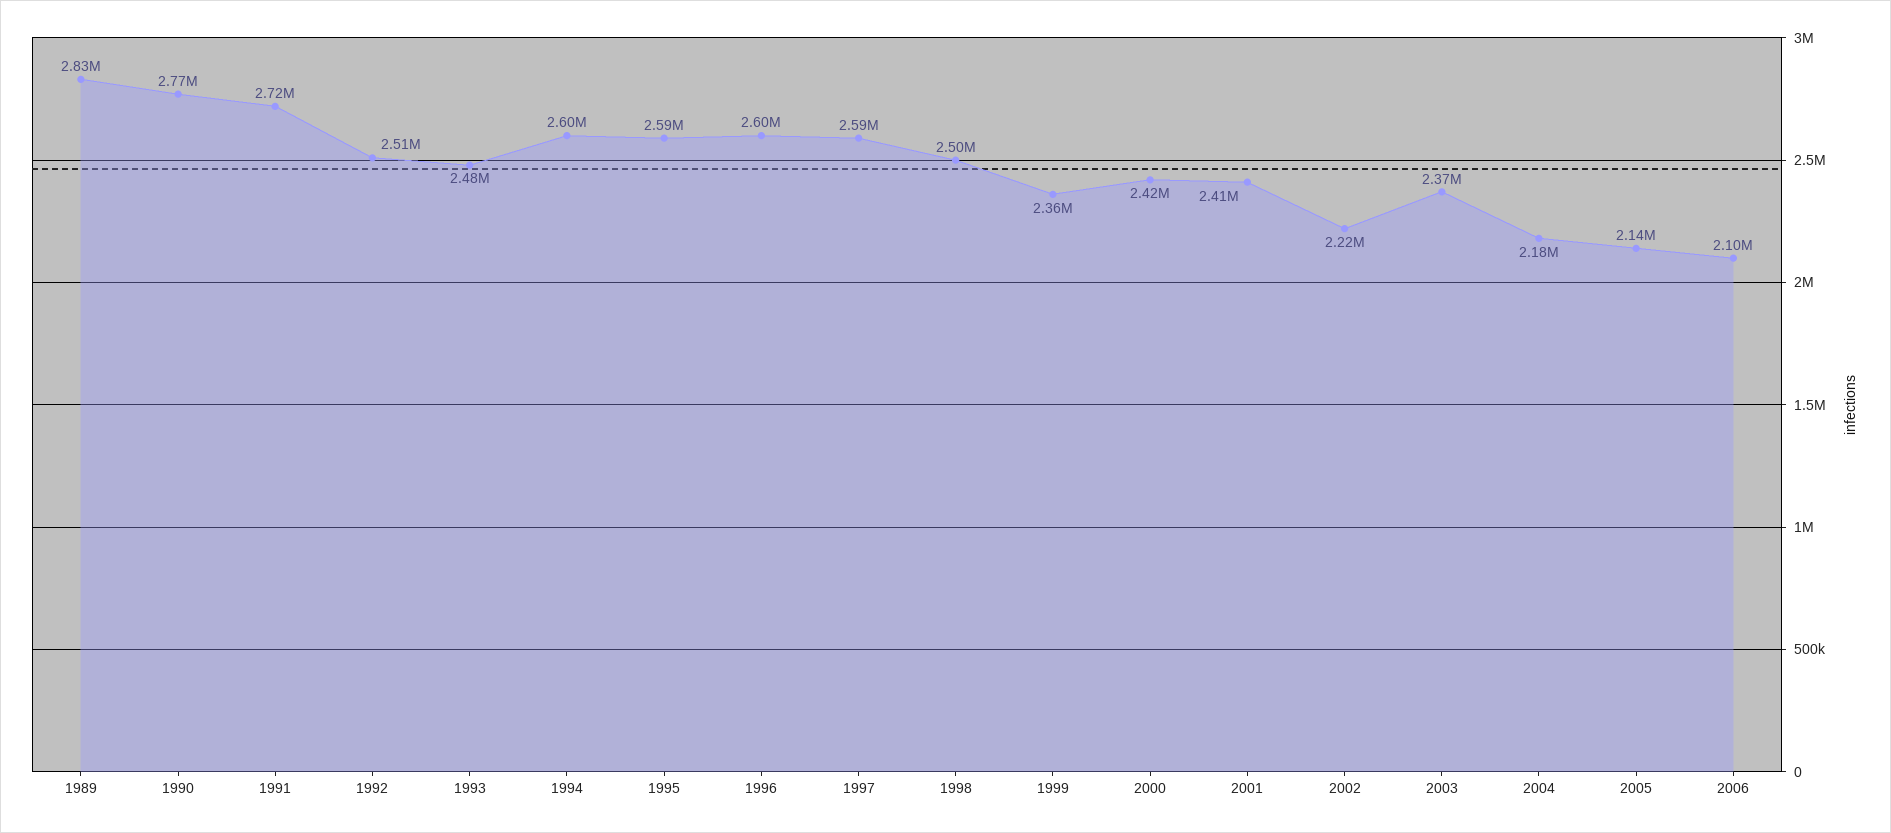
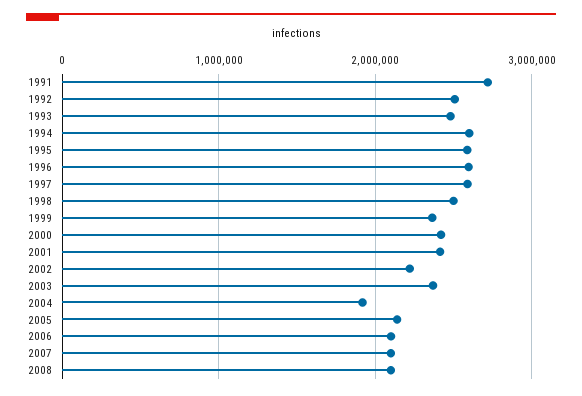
1989: 2830000 -> none
1990: 2770000 -> none
2004: 2180000 -> 1900000
2007: none -> 2100000
2008: none -> 2100000

